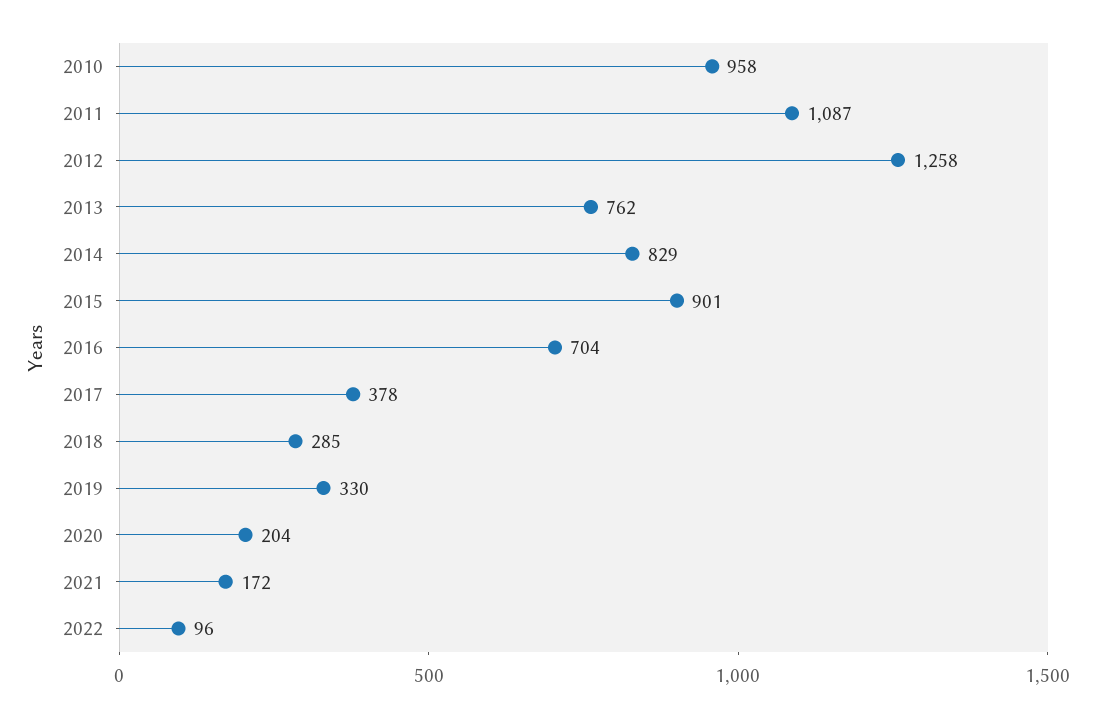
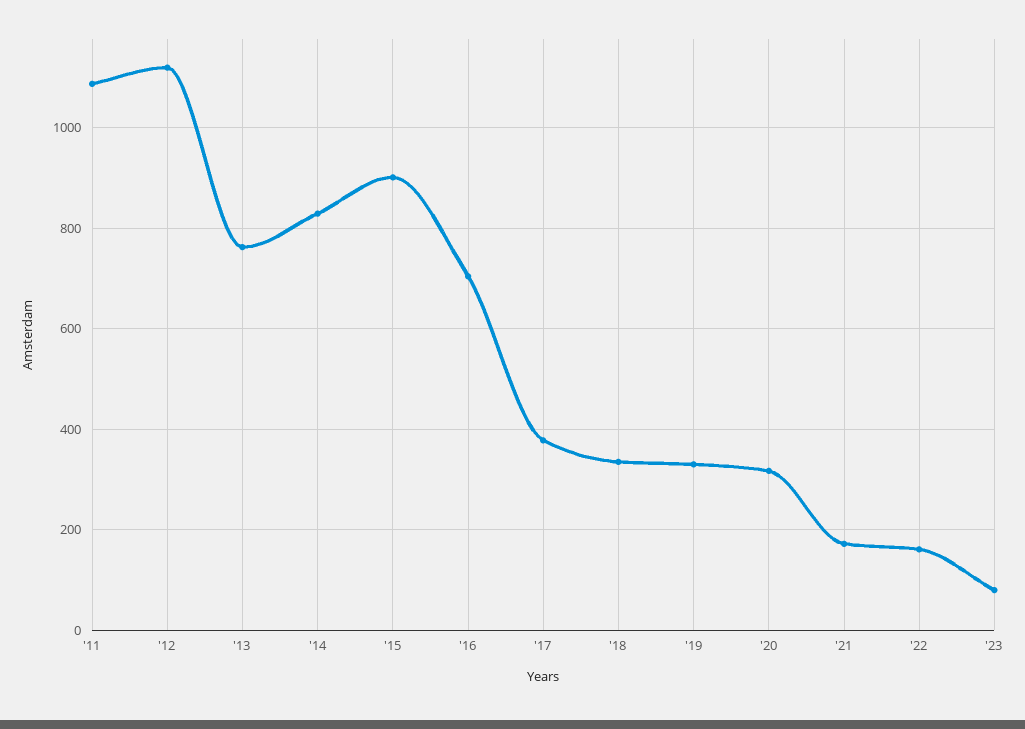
2010: 958 -> none
2012: 1258 -> 1120
2018: 285 -> 340
2020: 204 -> 320
2022: 96 -> 160
'23: none -> 80

